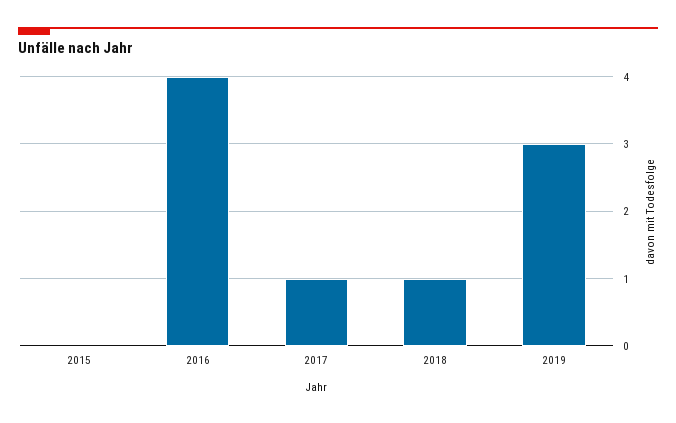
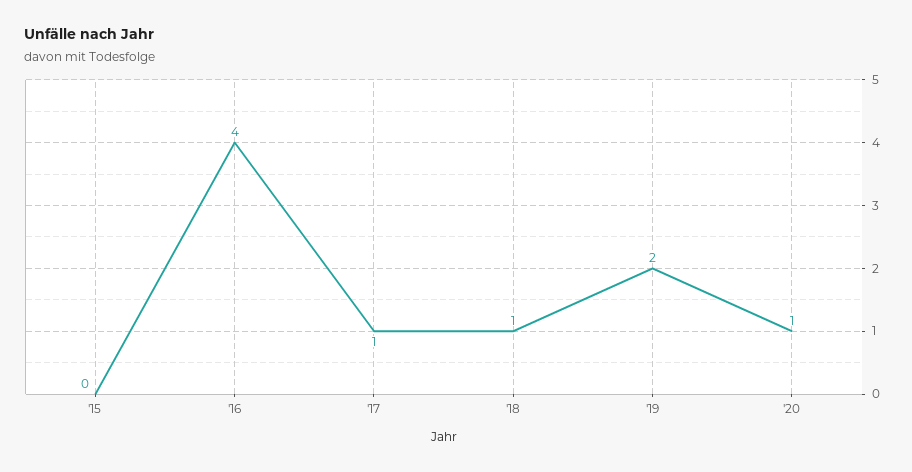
2019: 3 -> 2
'20: none -> 1

